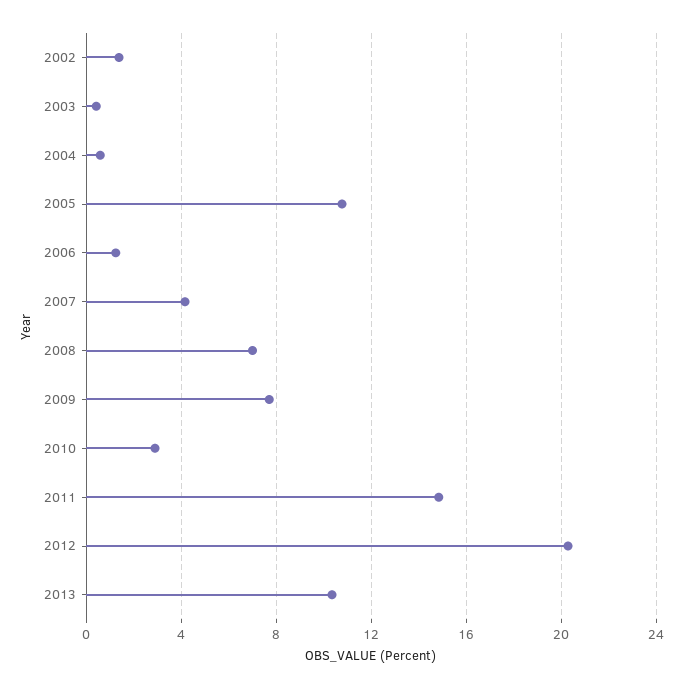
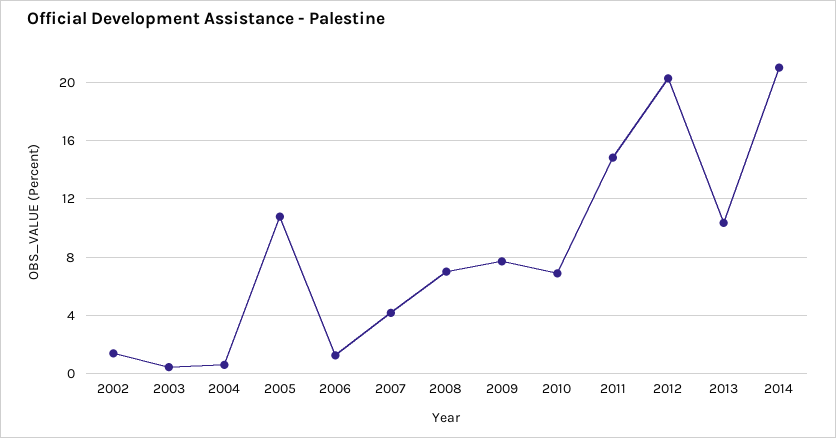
2010: 3 -> 7
2014: none -> 21

